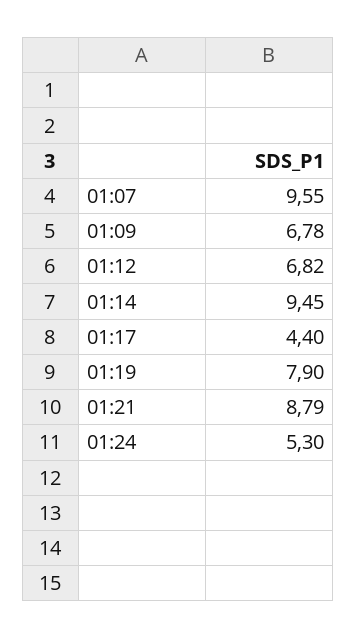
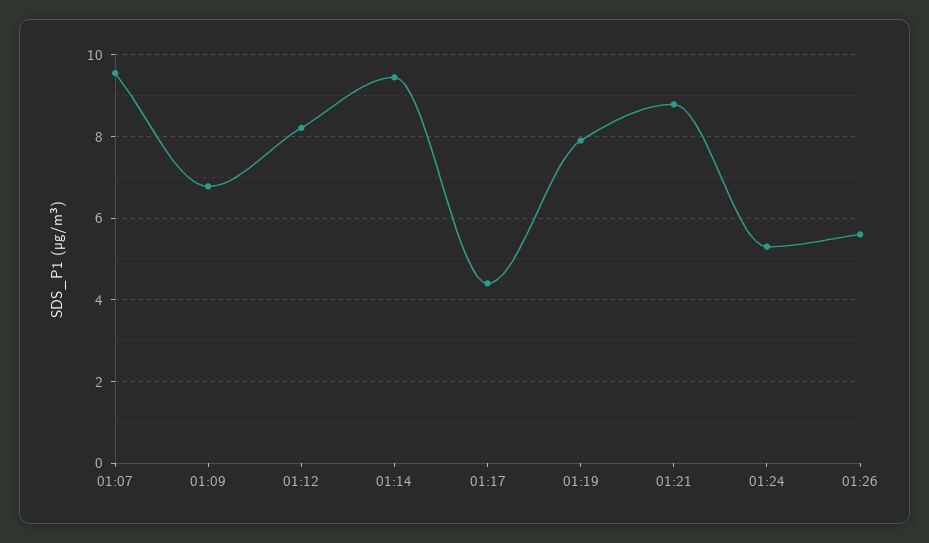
01:12: 6.82 -> 8.2
01:26: none -> 5.6

